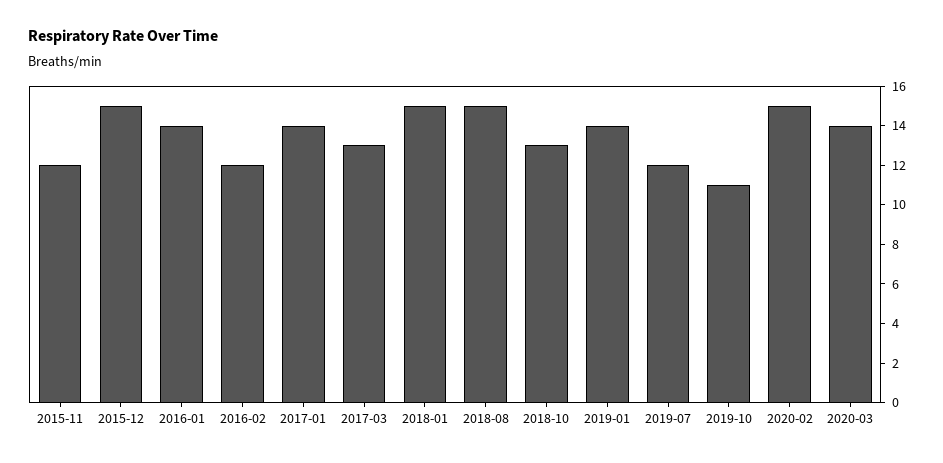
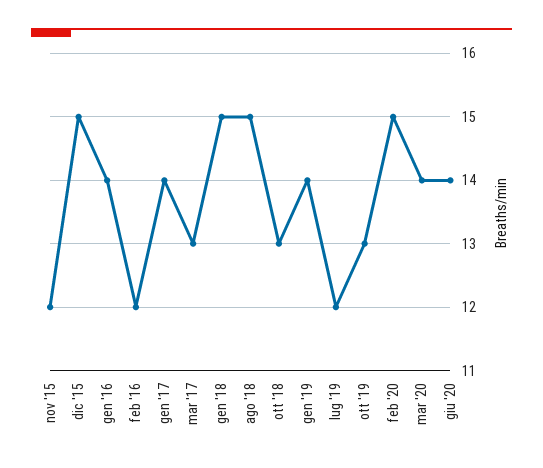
2019-10: 11 -> 13
giu '20: none -> 14

